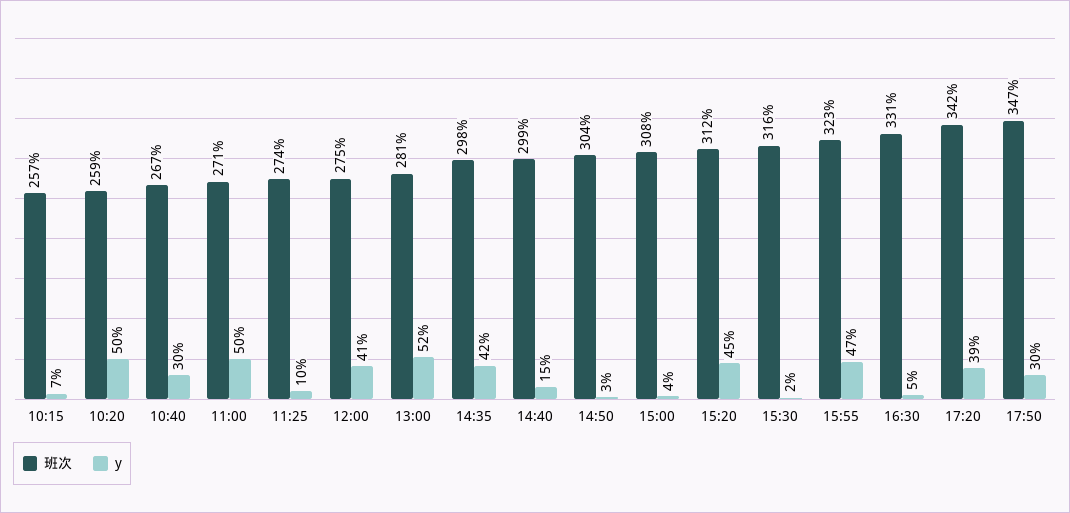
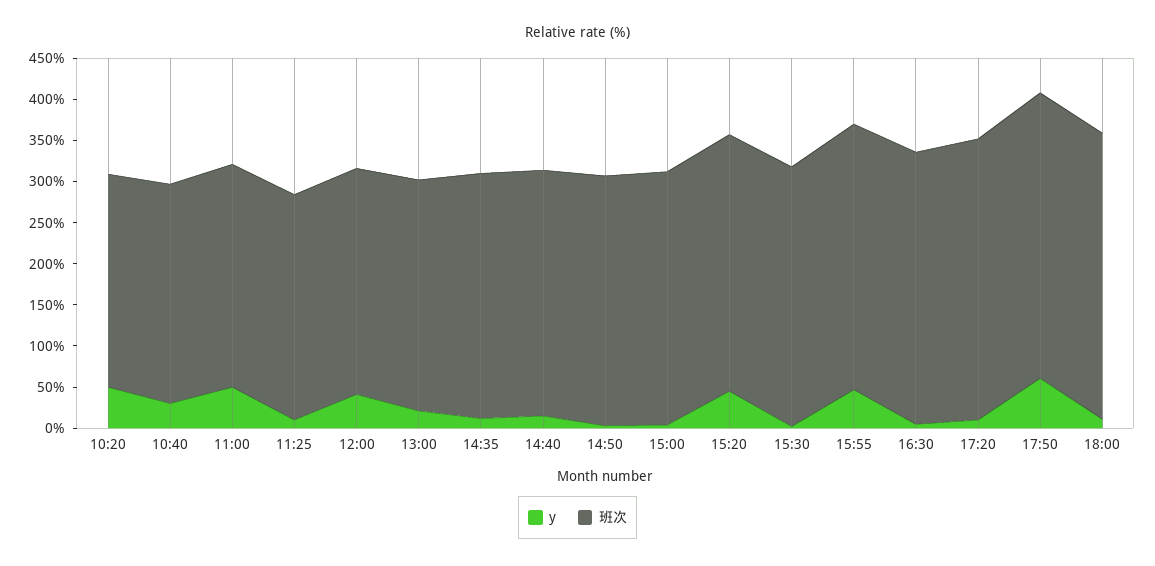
班次, 10:15: 257 -> none
y, 10:15: 7 -> none
y, 13:00: 52 -> 20
y, 14:35: 42 -> 10
y, 17:20: 39 -> 10
y, 17:50: 30 -> 60
y, 18:00: none -> 10
班次, 18:00: none -> 350

